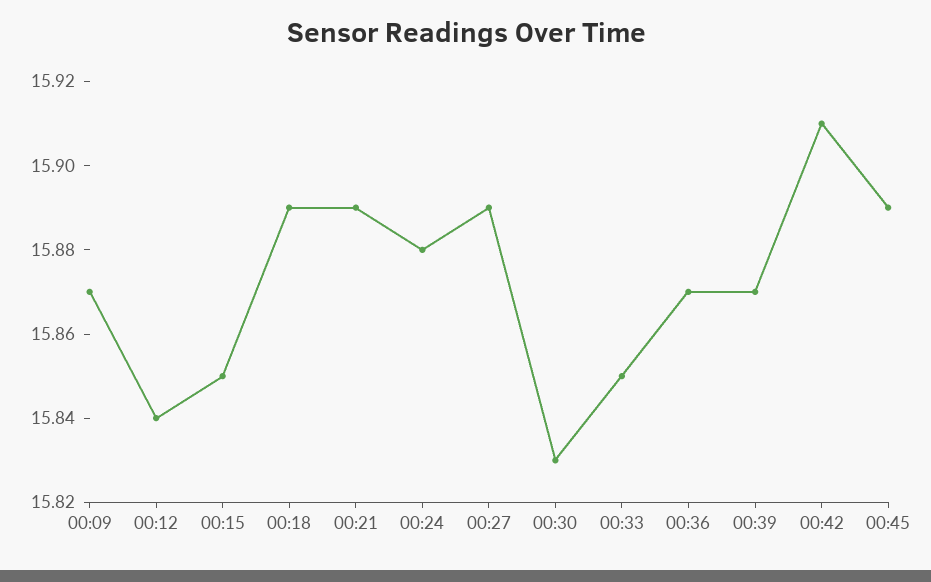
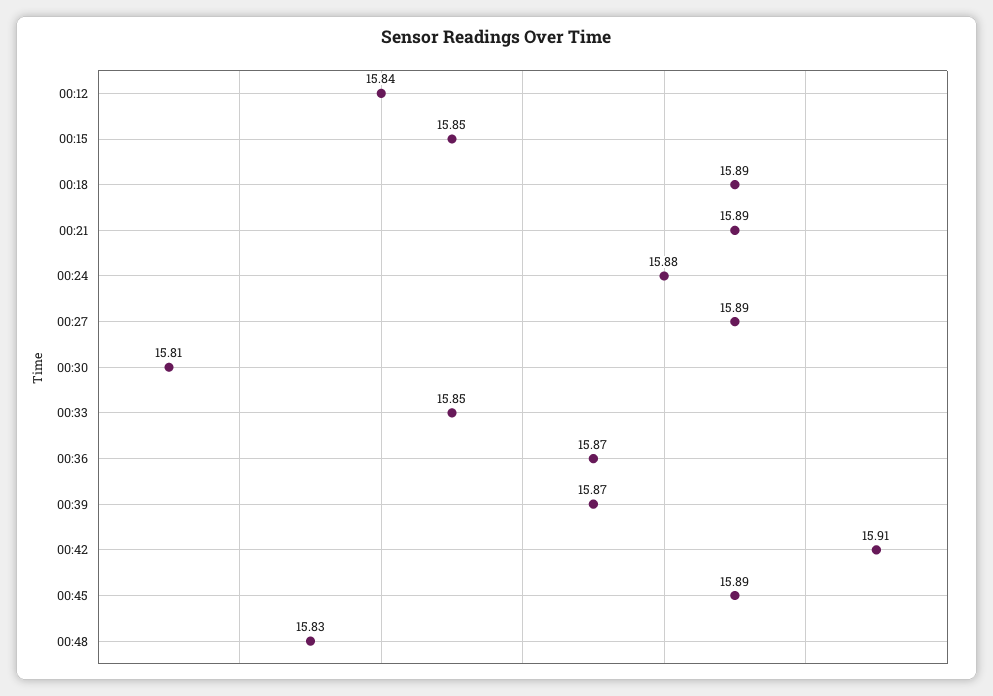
00:09: 15.87 -> none
00:30: 15.83 -> 15.81
00:48: none -> 15.83

